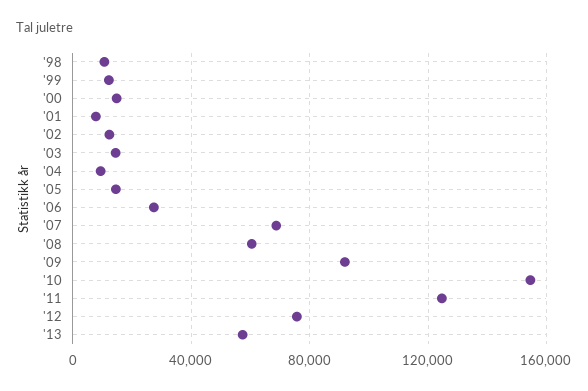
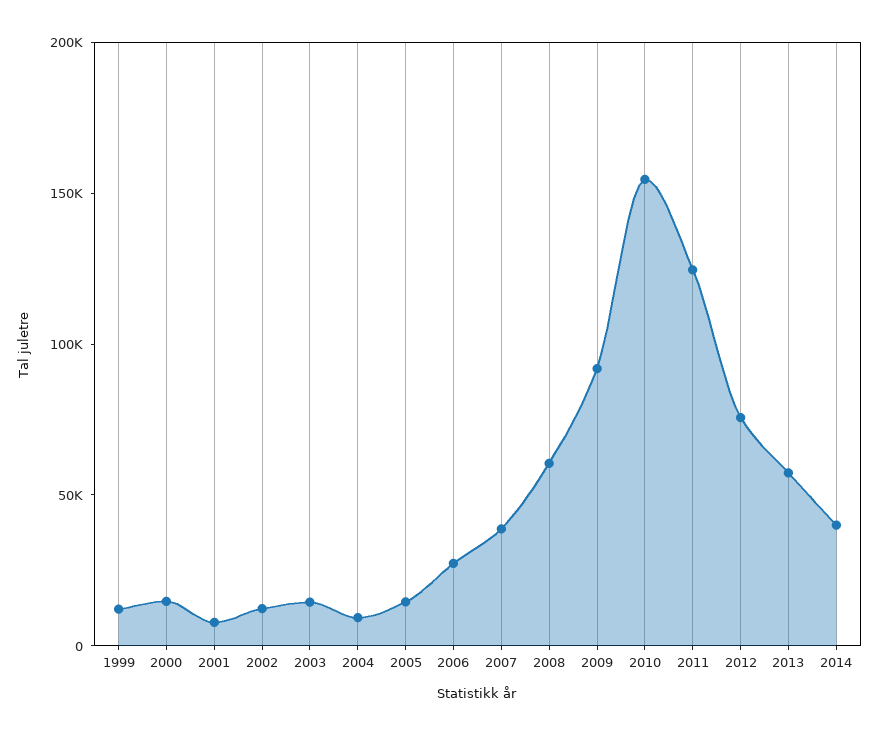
'98: 10000 -> none
'07: 70000 -> 40000
2014: none -> 40000

